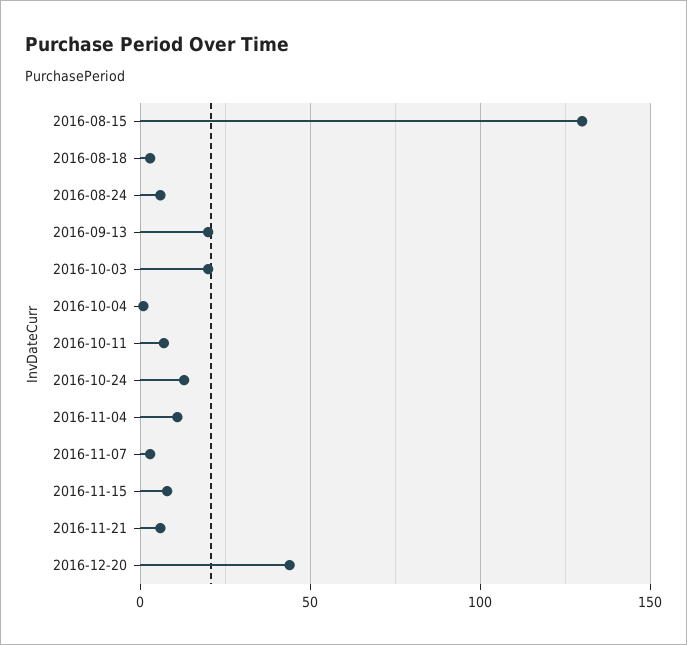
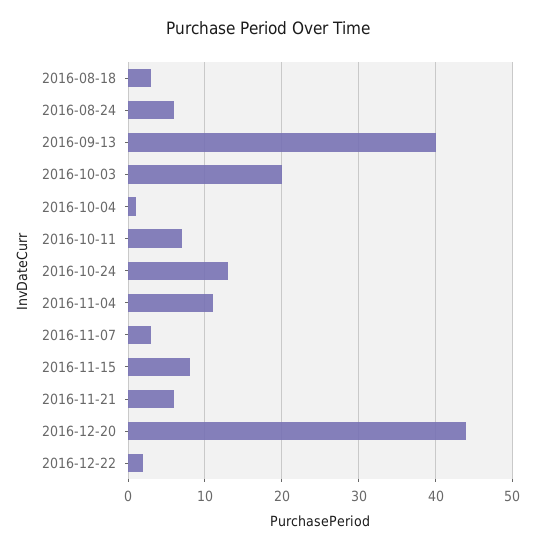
2016-08-15: 130 -> none
2016-09-13: 20 -> 40
2016-12-22: none -> 2

